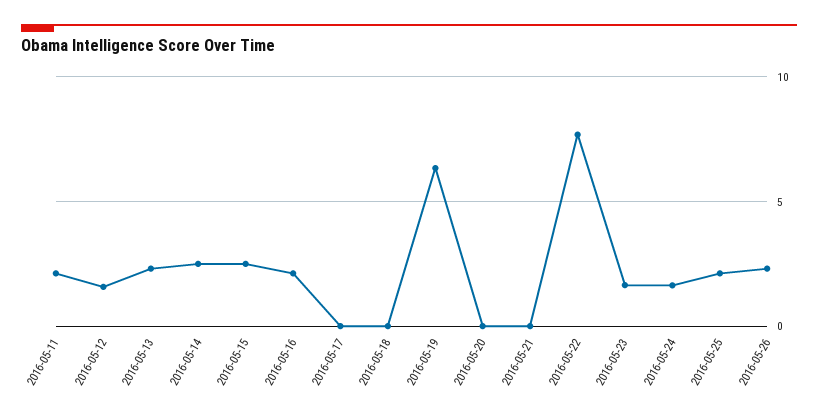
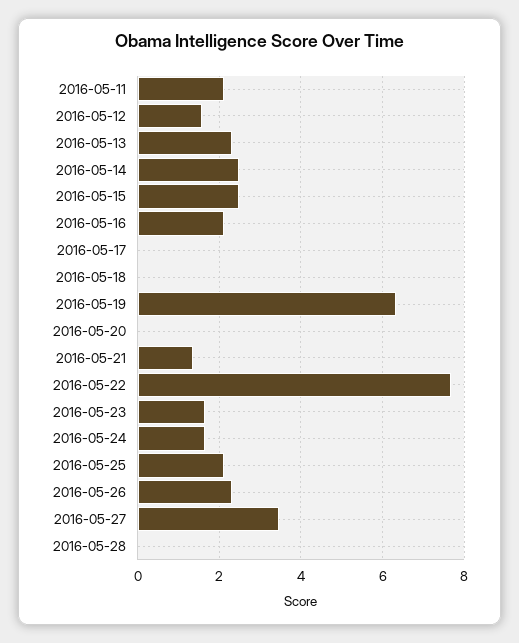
2016-05-21: 0 -> 1.4
2016-05-27: none -> 3.4
2016-05-28: none -> 0

